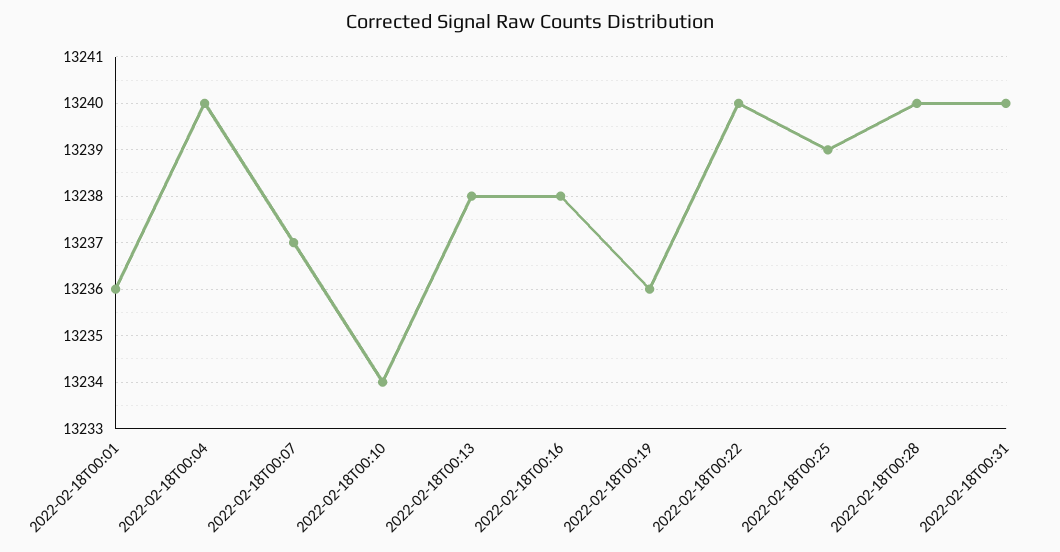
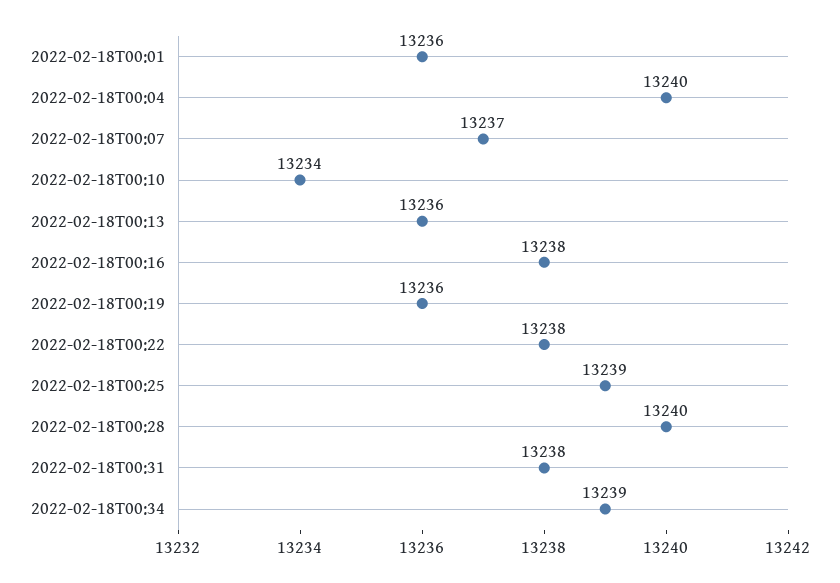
2022-02-18T00:13: 13238 -> 13236
2022-02-18T00:22: 13240 -> 13238
2022-02-18T00:31: 13240 -> 13238
2022-02-18T00:34: none -> 13239

